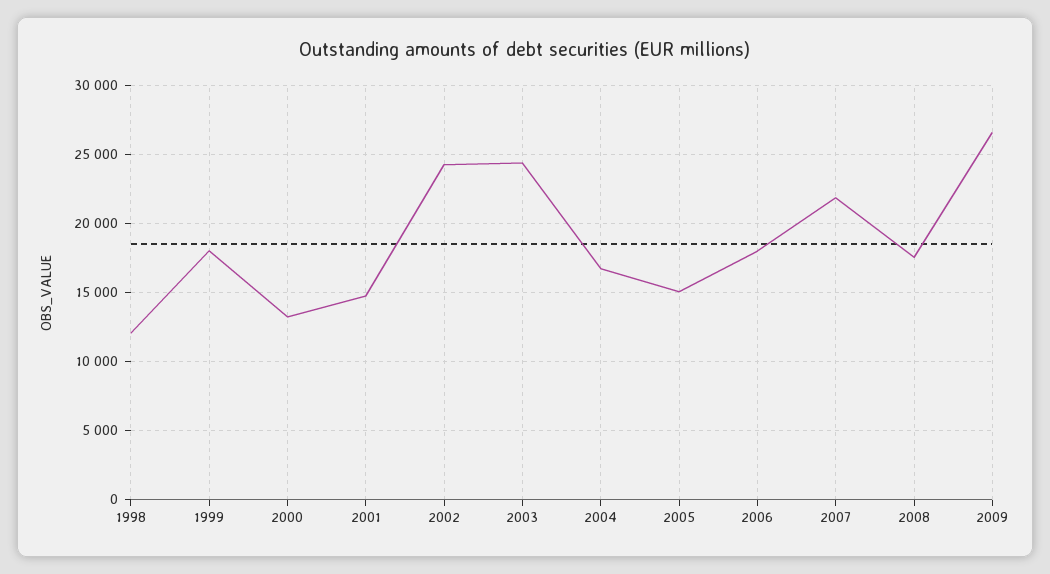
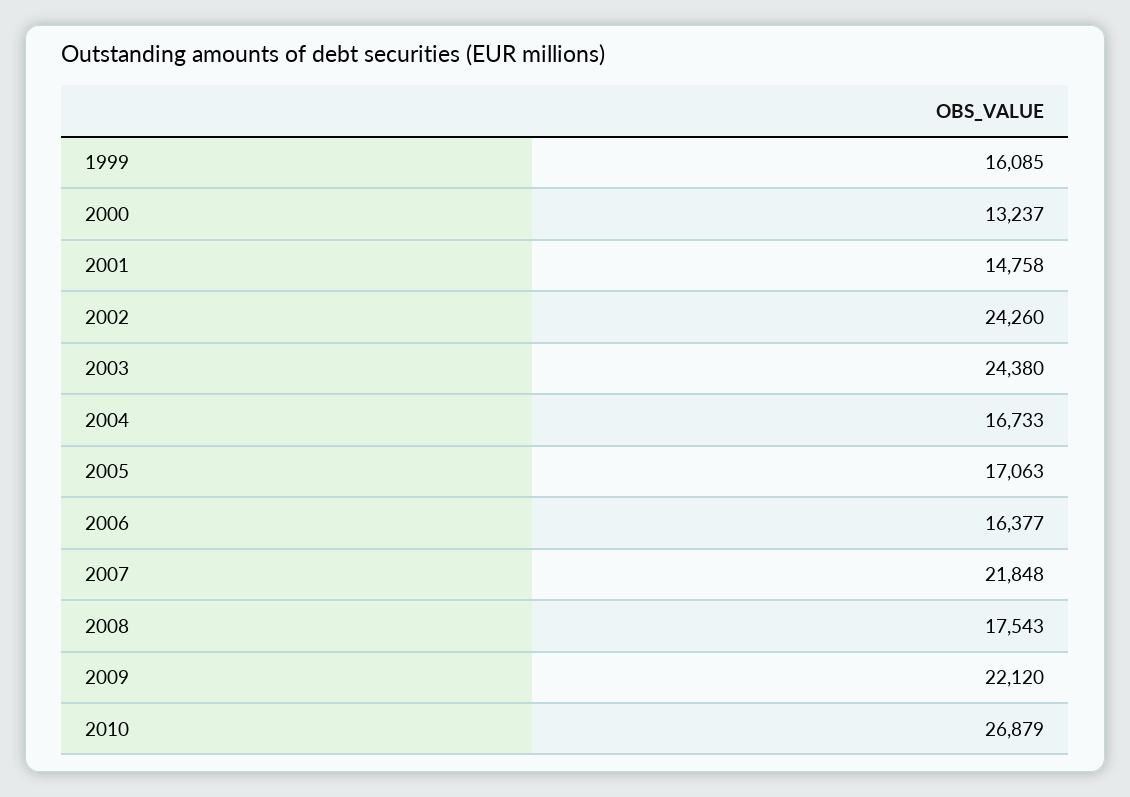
1998: 12000 -> none
1999: 18000 -> 16085
2005: 15000 -> 17063
2006: 18000 -> 16377
2009: 26500 -> 22120
2010: none -> 26879

